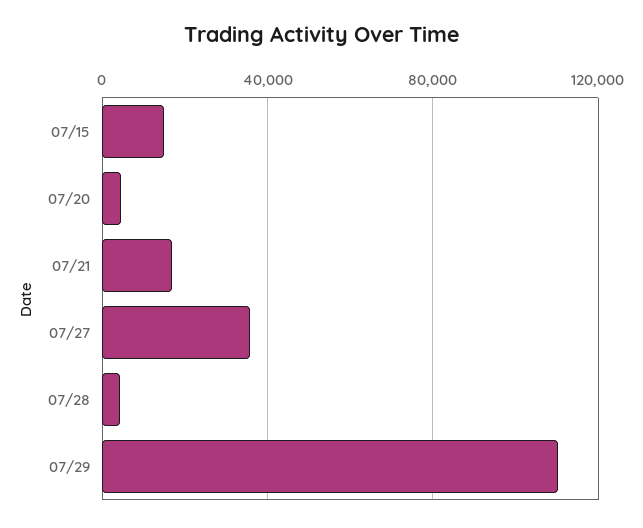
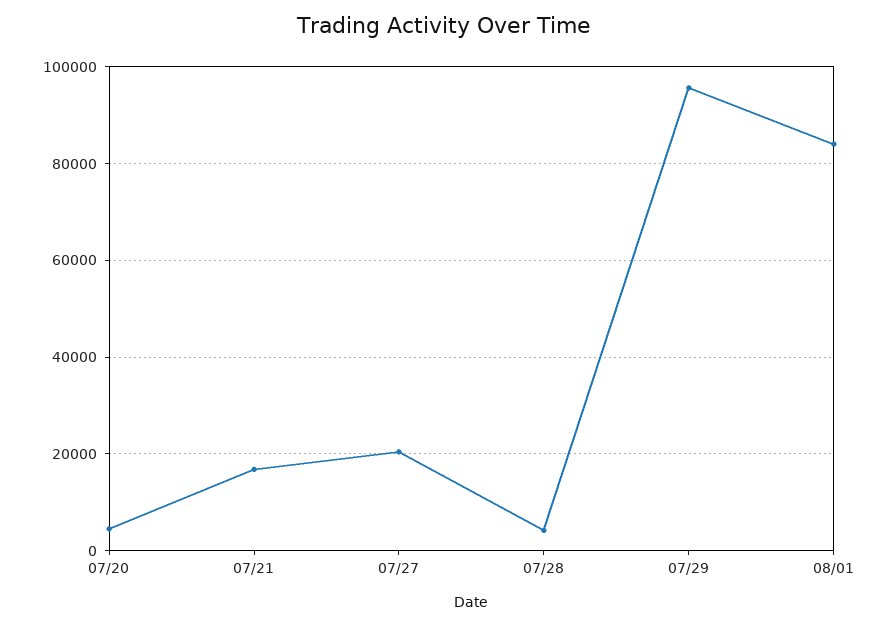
07/15: 15000 -> none
07/27: 35000 -> 20000
07/29: 110000 -> 96000
08/01: none -> 84000

